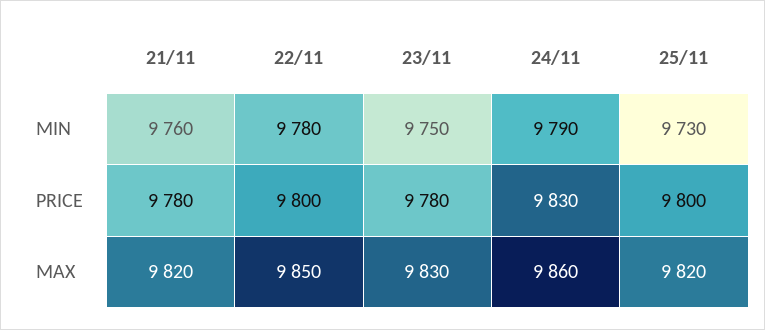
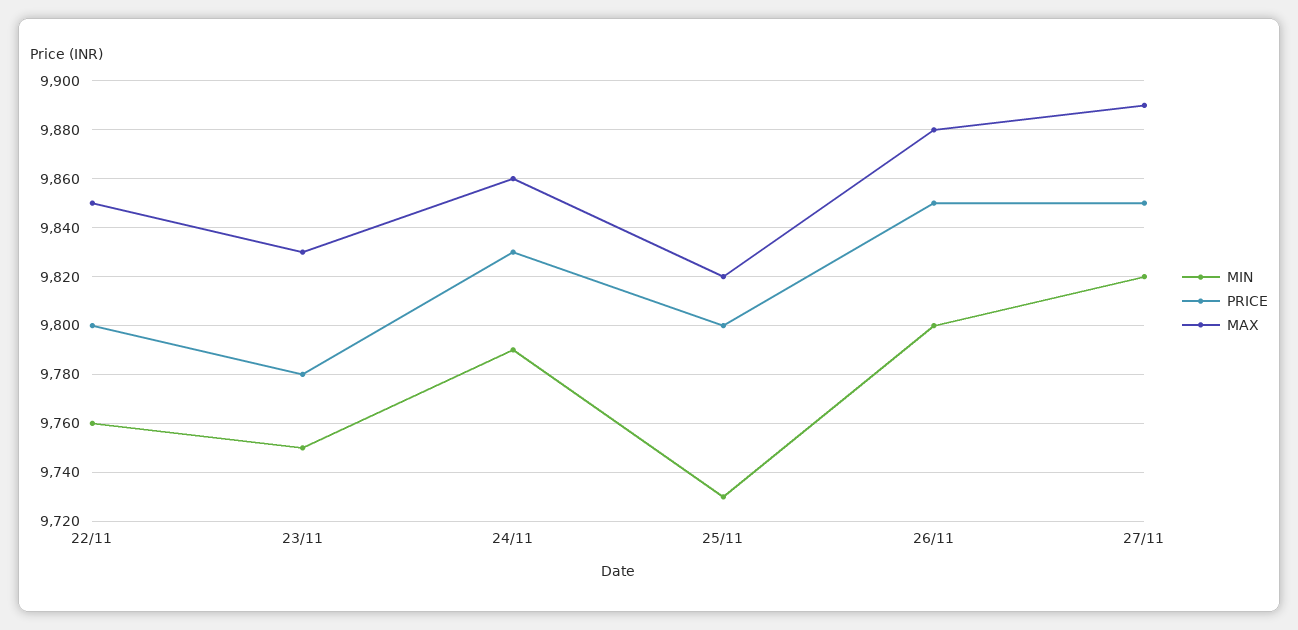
MIN, 21/11: 9760 -> none
MIN, 22/11: 9780 -> 9760
PRICE, 21/11: 9780 -> none
MAX, 21/11: 9820 -> none
MIN, 26/11: none -> 9800
PRICE, 26/11: none -> 9850
MAX, 26/11: none -> 9880
MIN, 27/11: none -> 9820
PRICE, 27/11: none -> 9850
MAX, 27/11: none -> 9890

